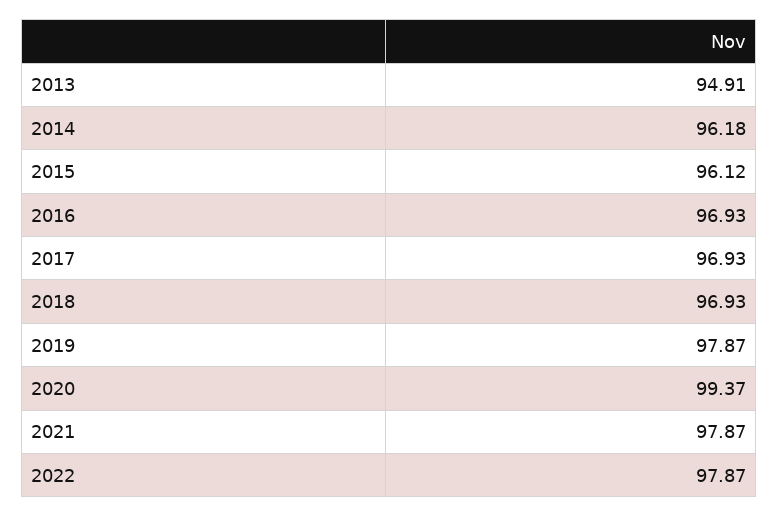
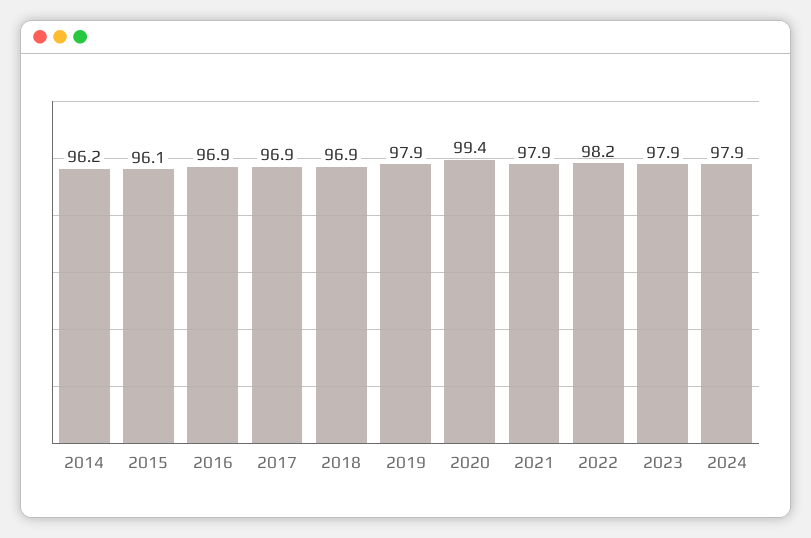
2013: 94.91 -> none
2022: 97.87 -> 98.2
2023: none -> 97.9
2024: none -> 97.9

